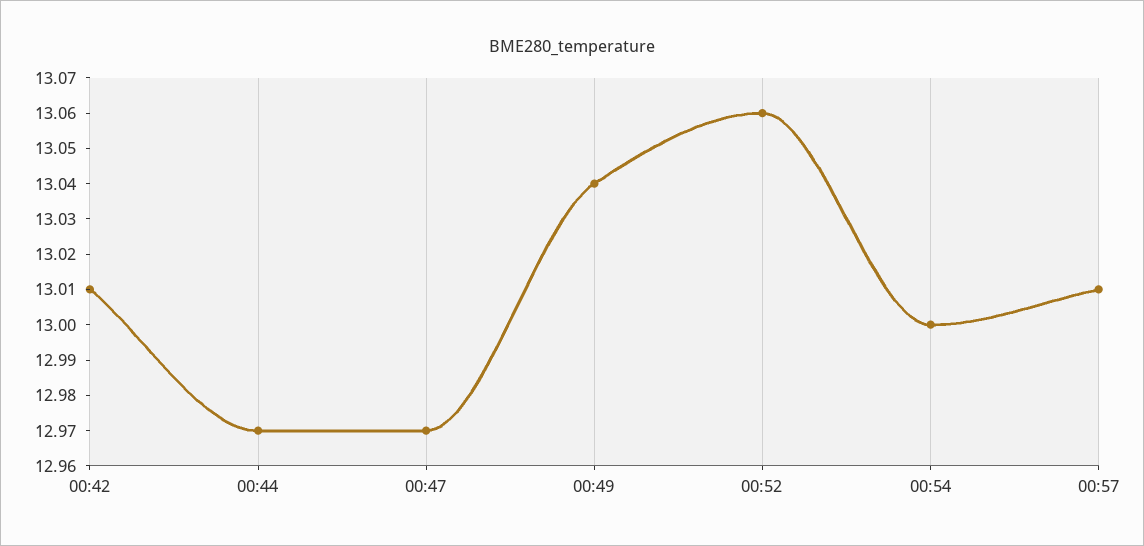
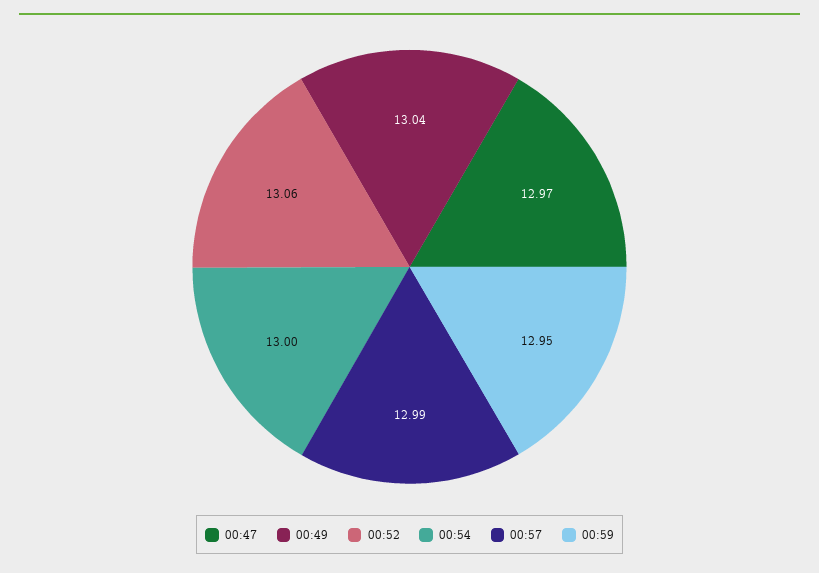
00:42: 13.01 -> none
00:44: 12.97 -> none
00:57: 13.01 -> 12.99
00:59: none -> 12.95

